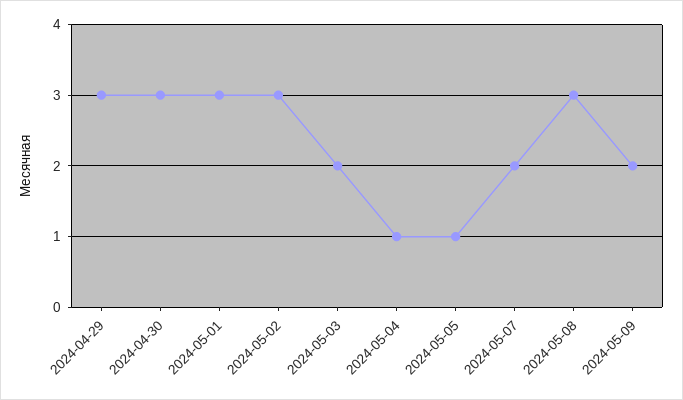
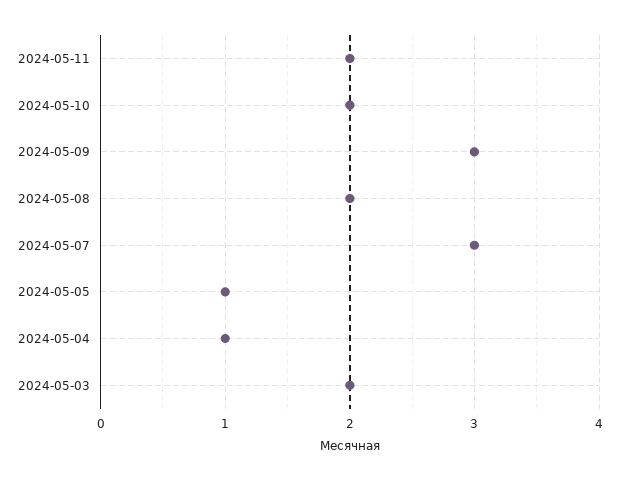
2024-04-29: 3 -> none
2024-04-30: 3 -> none
2024-05-01: 3 -> none
2024-05-02: 3 -> none
2024-05-07: 2 -> 3
2024-05-08: 3 -> 2
2024-05-09: 2 -> 3
2024-05-11: none -> 2
2024-05-10: none -> 2

